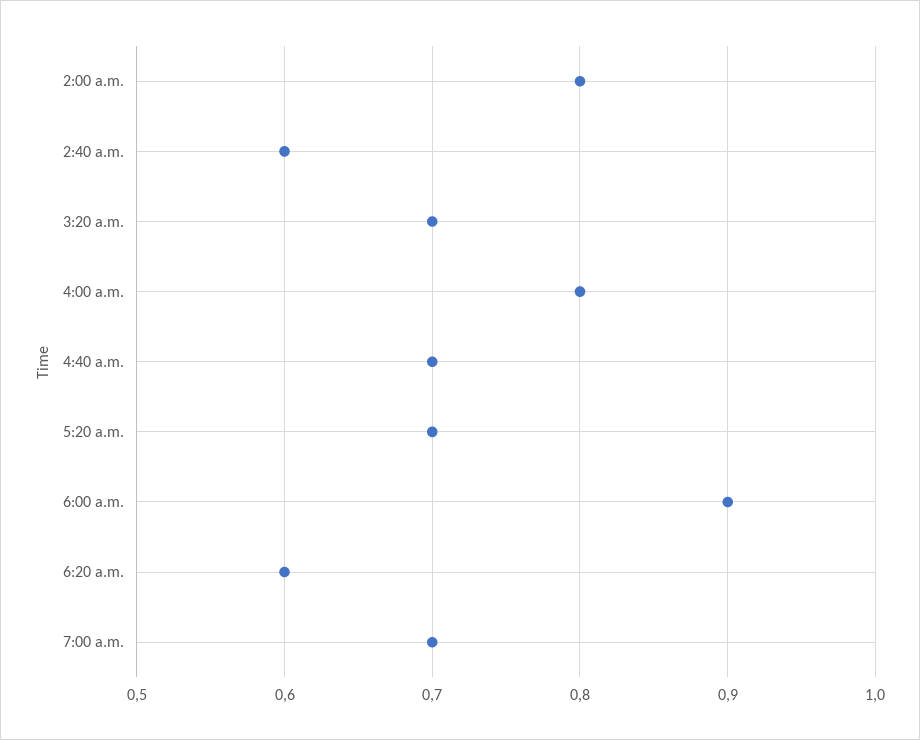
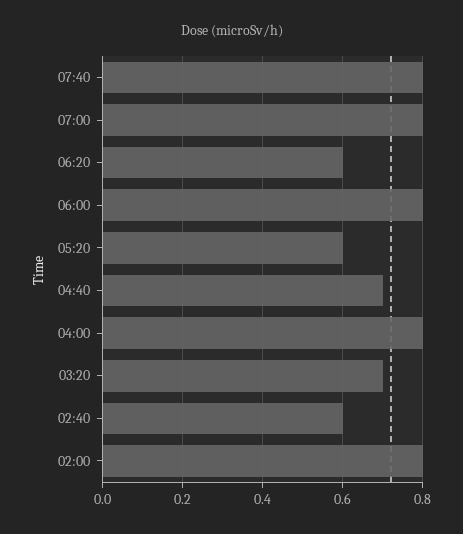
5:20 a.m.: 0.7 -> 0.6
6:00 a.m.: 0.9 -> 0.8
7:00 a.m.: 0.7 -> 0.8
07:40: none -> 0.8

